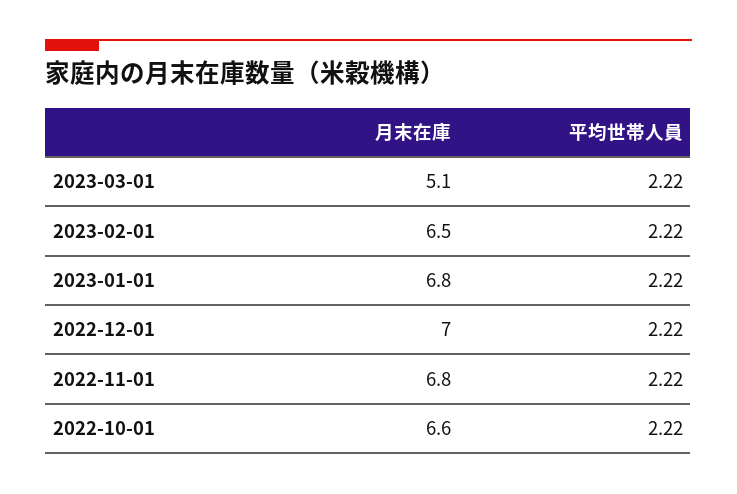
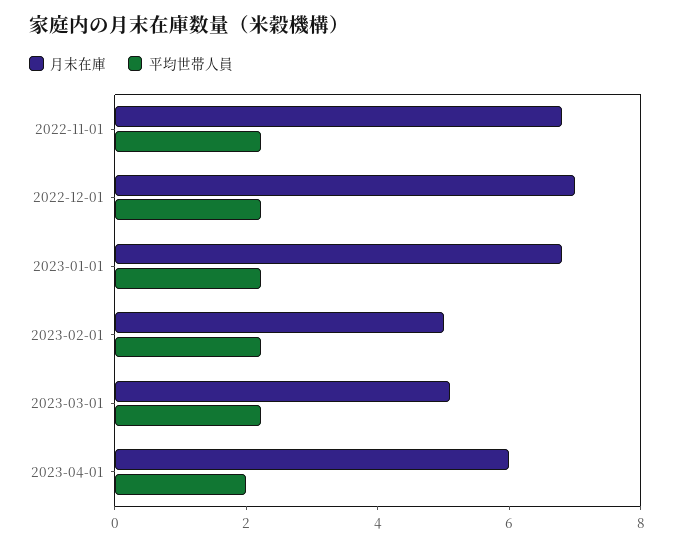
月末在庫, 2023-02-01: 6.5 -> 5
月末在庫, 2022-10-01: 6.6 -> none
平均世帯人員, 2022-10-01: 2.22 -> none
月末在庫, 2023-04-01: none -> 6
平均世帯人員, 2023-04-01: none -> 2

